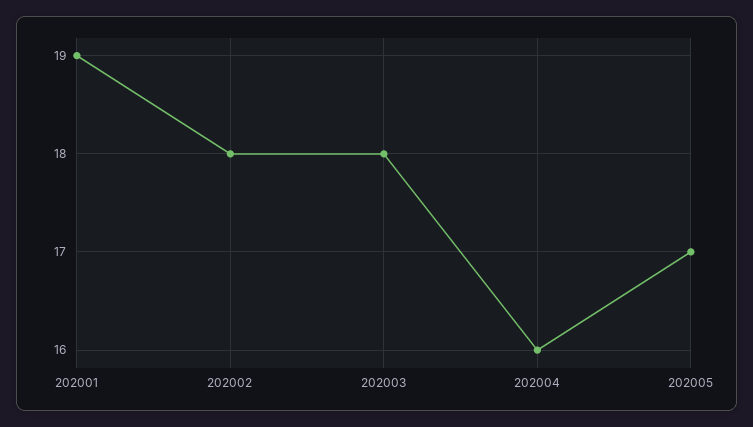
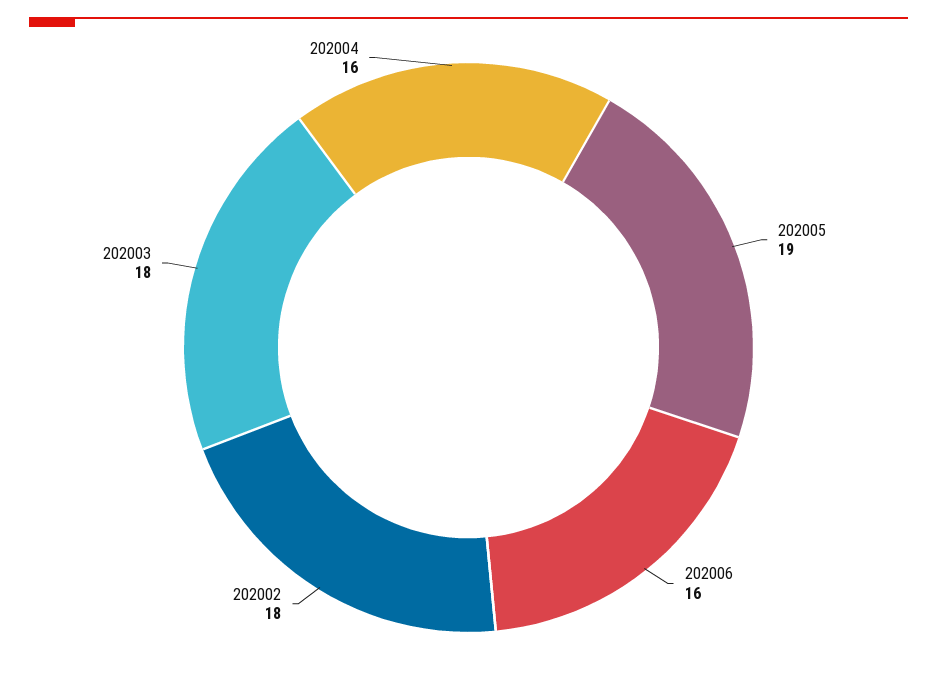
202001: 19 -> none
202005: 17 -> 19
202006: none -> 16

